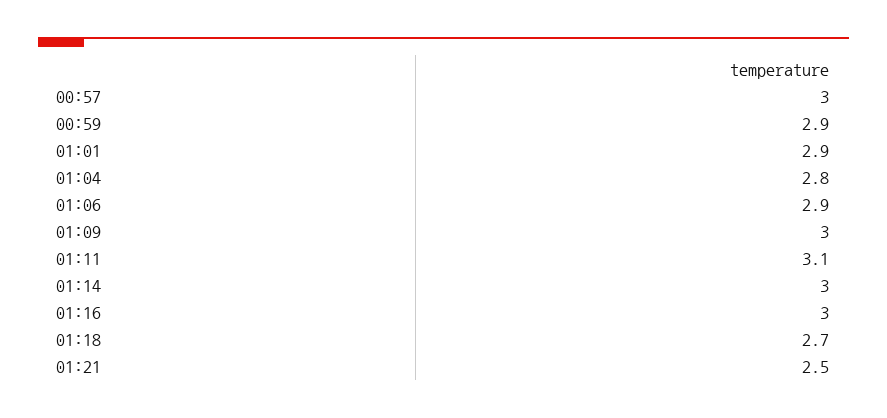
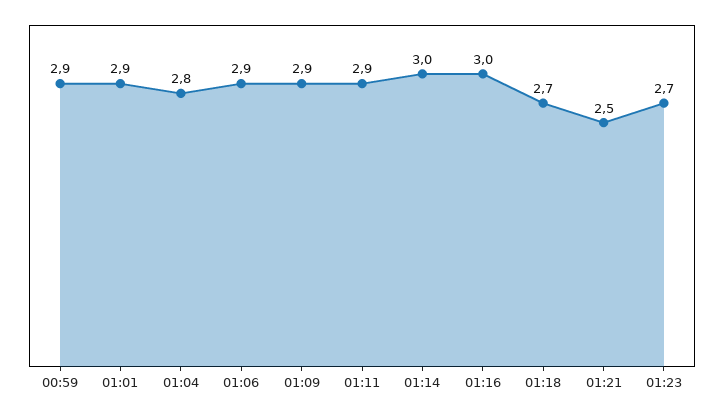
00:57: 3 -> none
01:09: 3 -> 2.9
01:11: 3.1 -> 2.9
01:23: none -> 2.7

